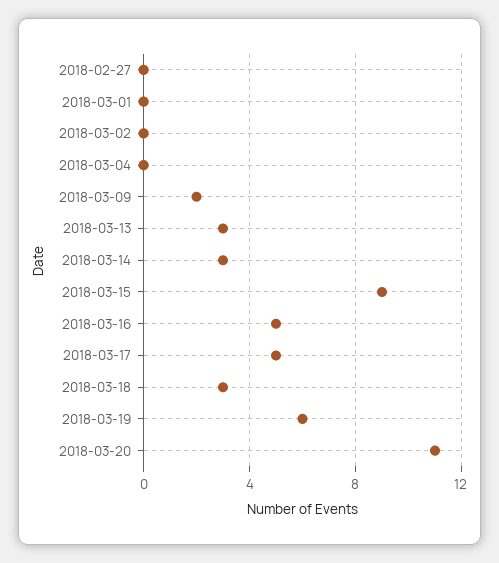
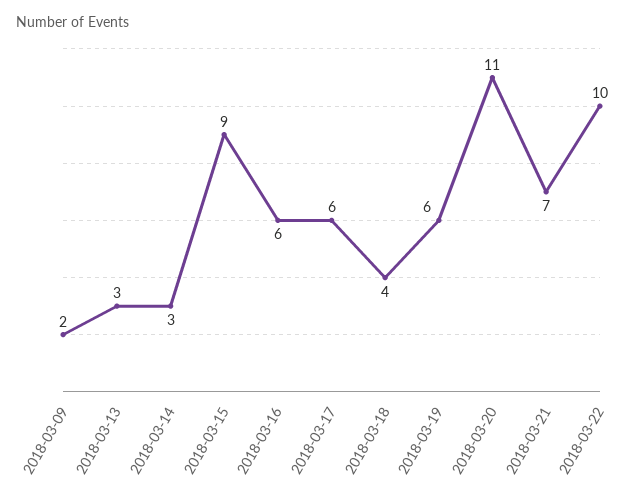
2018-02-27: 0 -> none
2018-03-01: 0 -> none
2018-03-02: 0 -> none
2018-03-04: 0 -> none
2018-03-16: 5 -> 6
2018-03-17: 5 -> 6
2018-03-18: 3 -> 4
2018-03-21: none -> 7
2018-03-22: none -> 10

